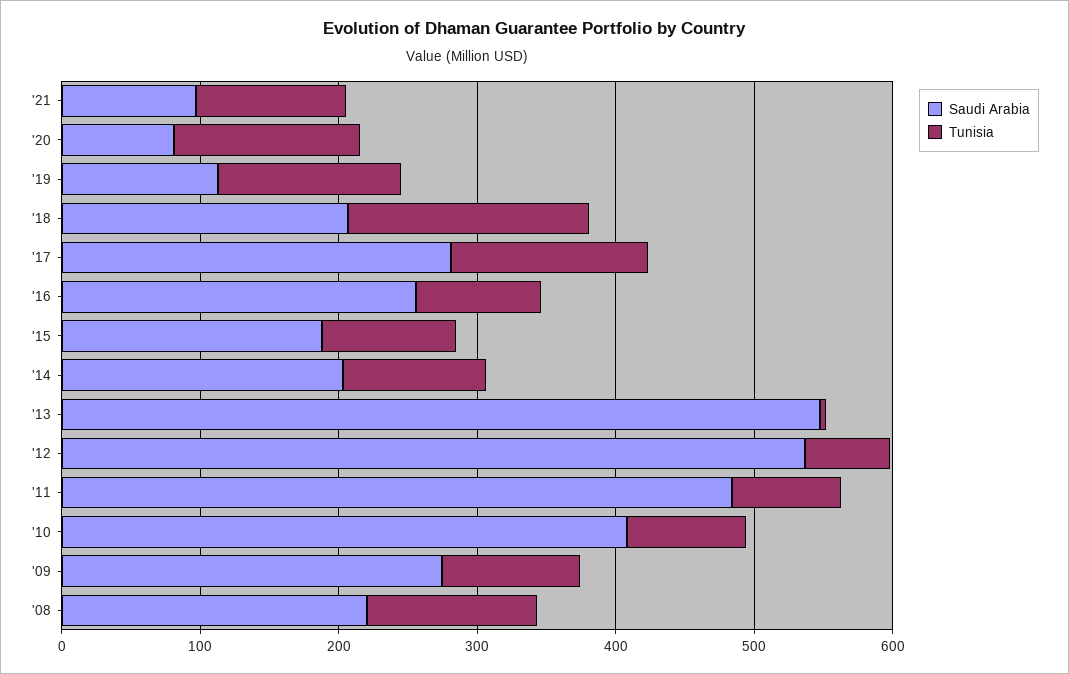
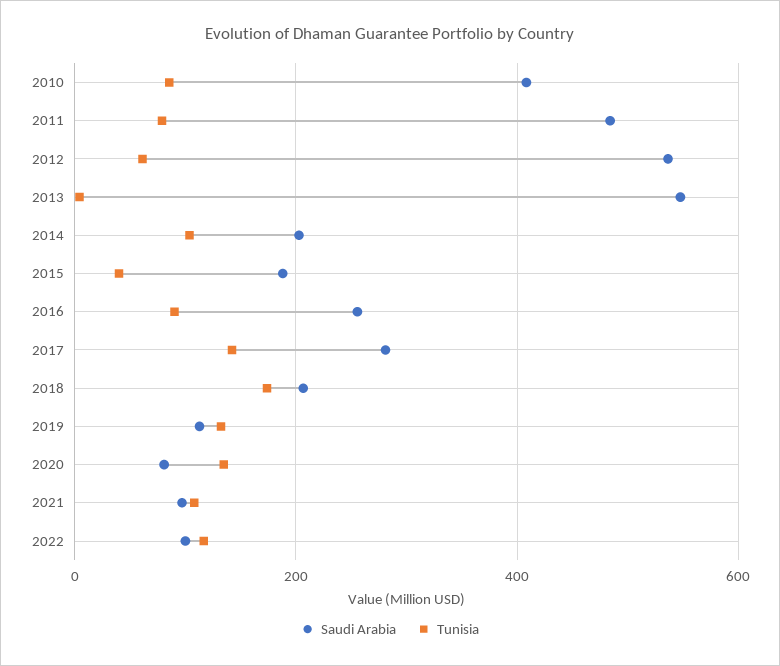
Tunisia, '15: 100 -> 40
Saudi Arabia, '09: 280 -> none
Tunisia, '09: 100 -> none
Saudi Arabia, '08: 220 -> none
Tunisia, '08: 120 -> none
Saudi Arabia, 2022: none -> 100
Tunisia, 2022: none -> 120

